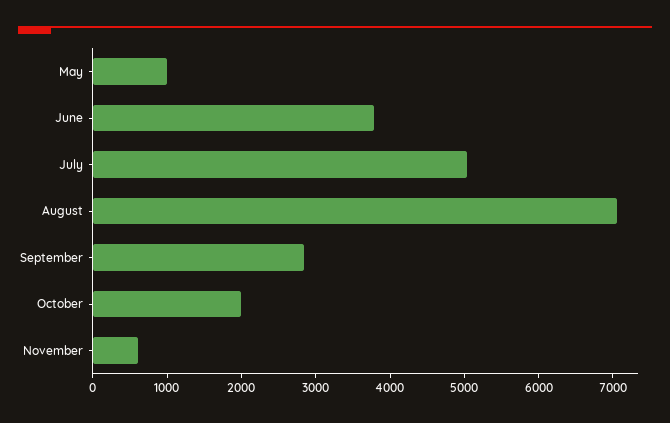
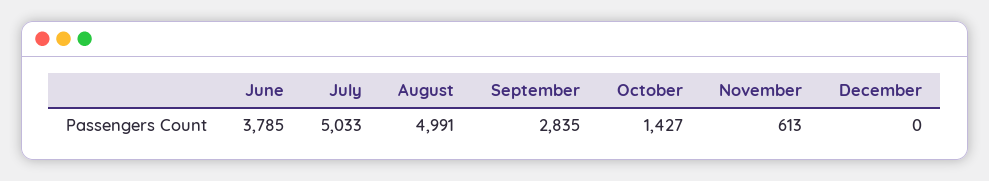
May: 1000 -> none
August: 7000 -> 4991
October: 2000 -> 1427
December: none -> 0

